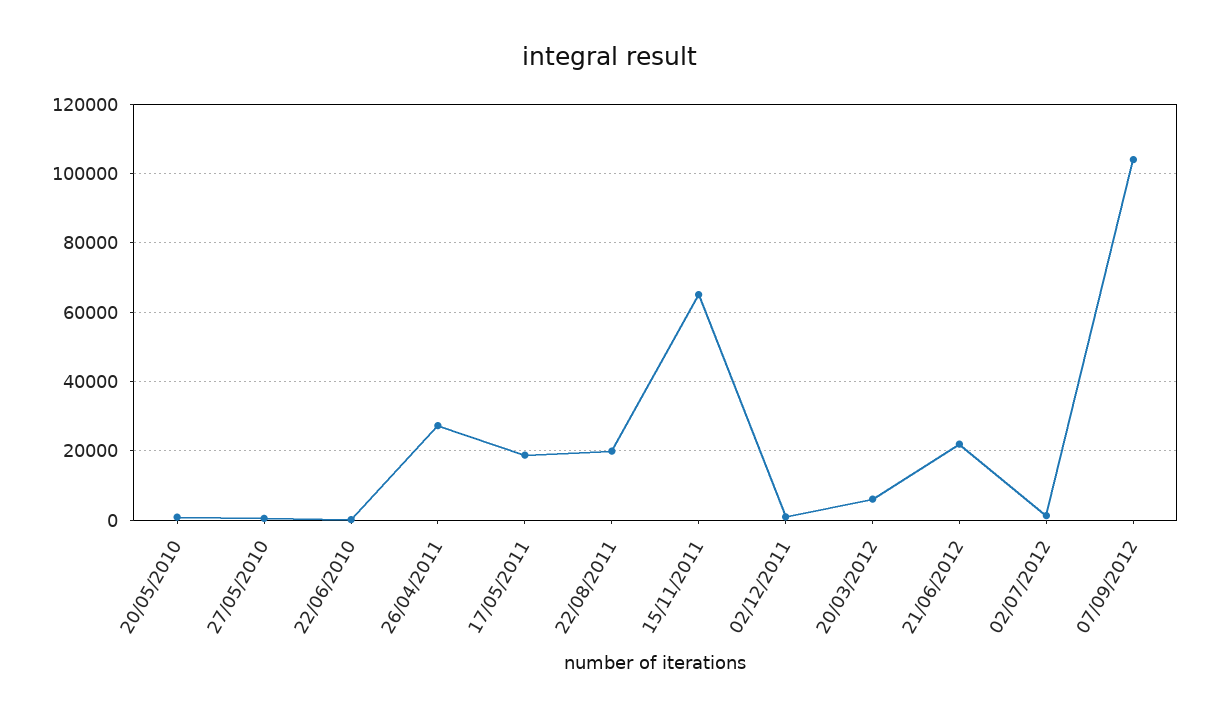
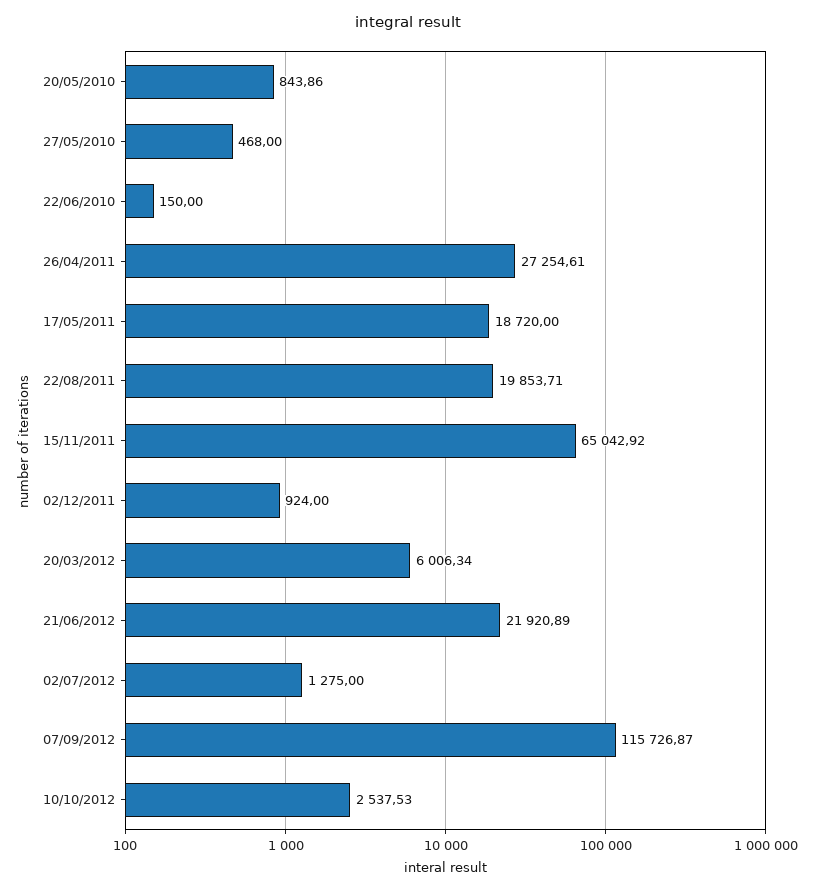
07/09/2012: 104000 -> 115726.87
10/10/2012: none -> 2537.53

